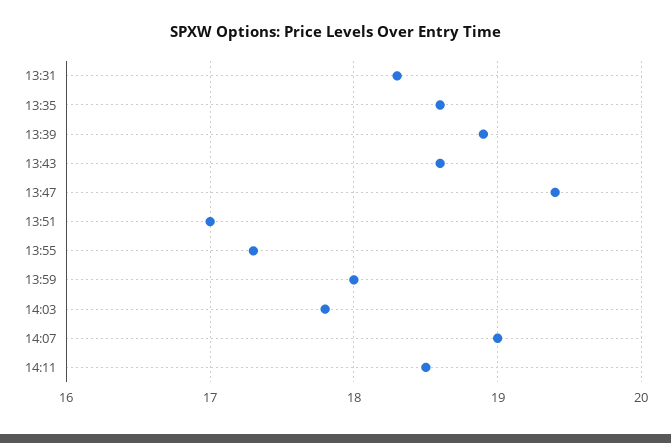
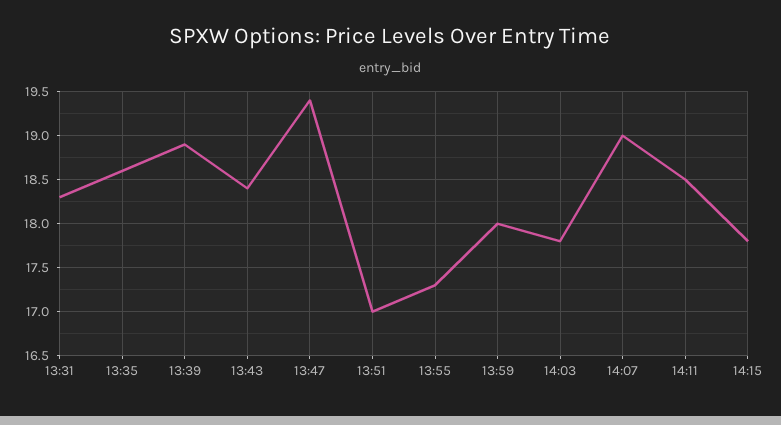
13:43: 18.6 -> 18.4
14:15: none -> 17.8

